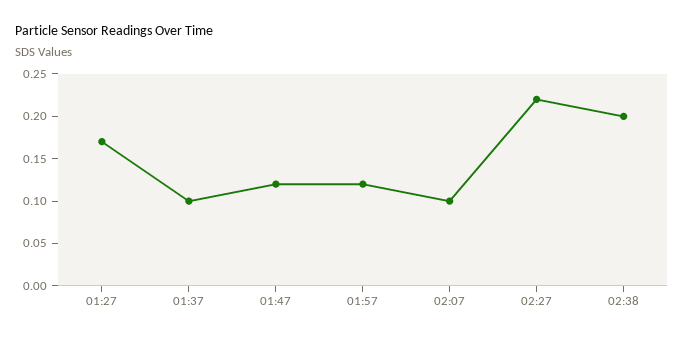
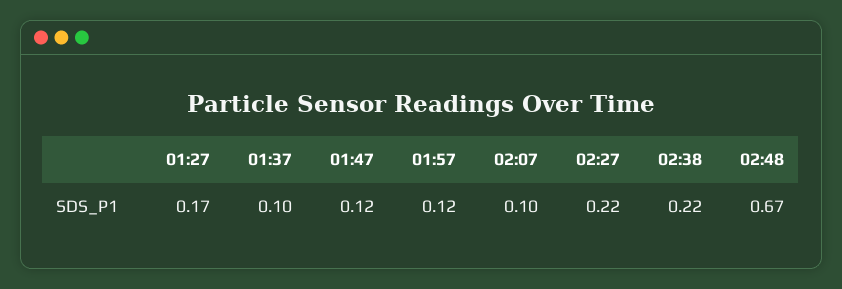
02:38: 0.2 -> 0.22
02:48: none -> 0.67

